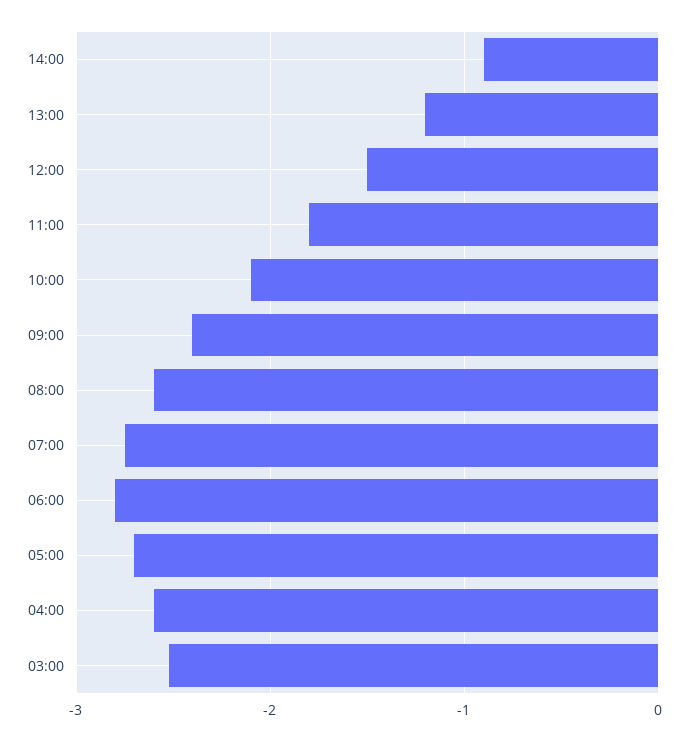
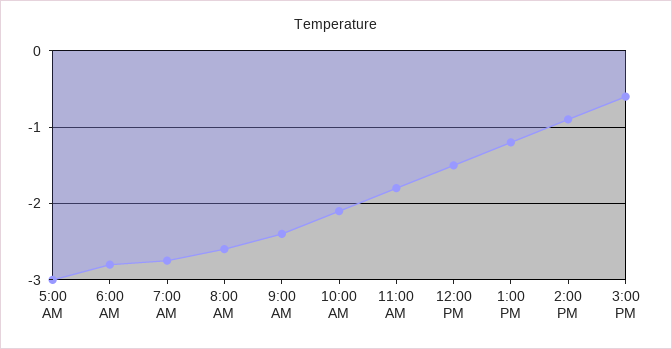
05:00: -2.7 -> -3
04:00: -2.6 -> none
03:00: -2.5 -> none
3:00 PM: none -> -0.6

